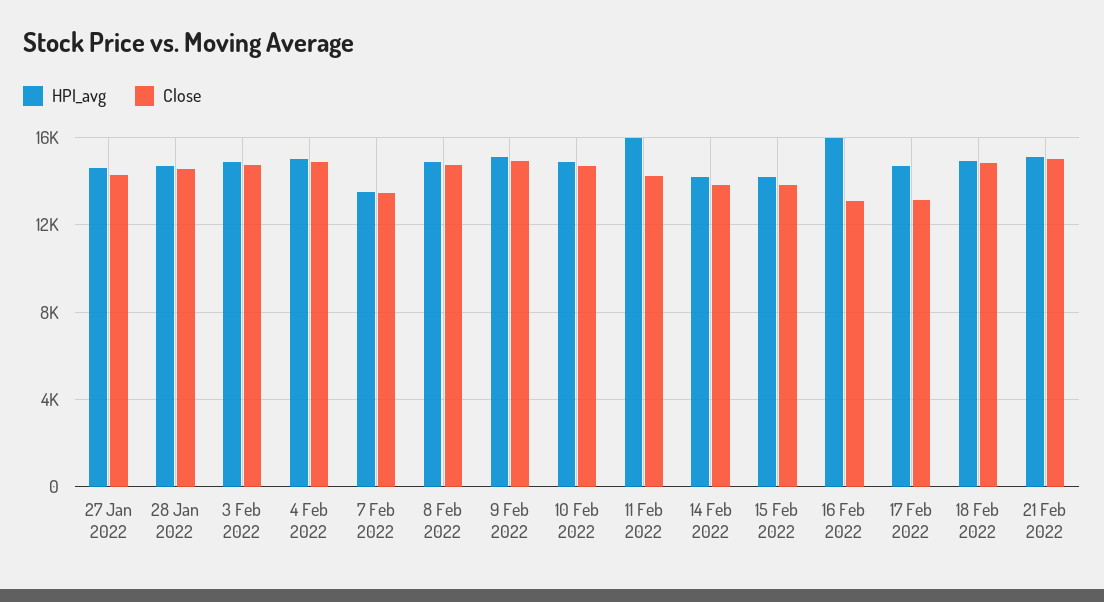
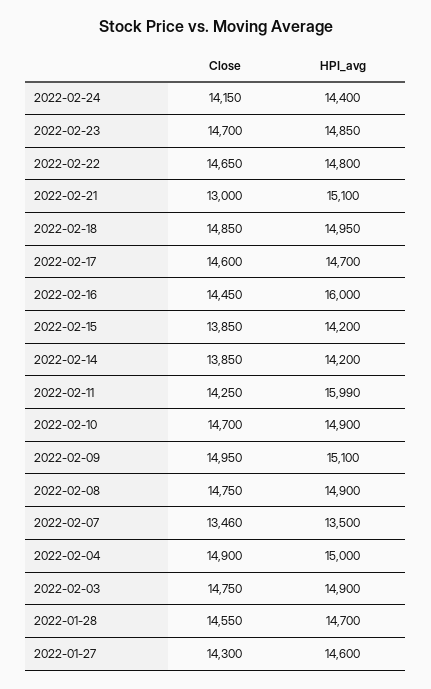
Close, 16 Feb 2022: 13000 -> 14450
Close, 17 Feb 2022: 13000 -> 14600
Close, 21 Feb 2022: 15000 -> 13000
Close, 2022-02-24: none -> 14150
HPI_avg, 2022-02-24: none -> 14400
Close, 2022-02-23: none -> 14700
HPI_avg, 2022-02-23: none -> 14850
Close, 2022-02-22: none -> 14650
HPI_avg, 2022-02-22: none -> 14800

